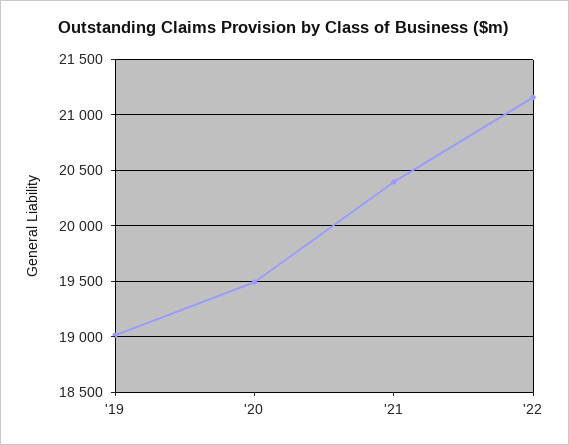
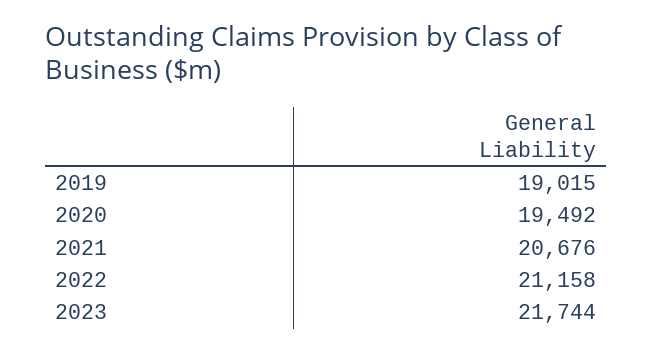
'21: 20400 -> 20676
2023: none -> 21744

